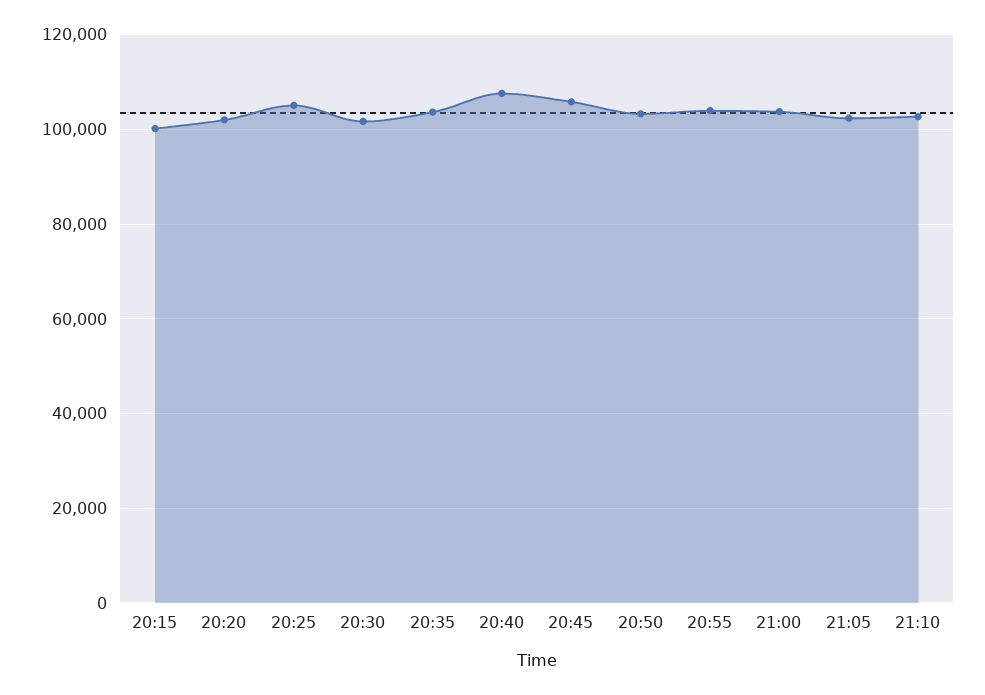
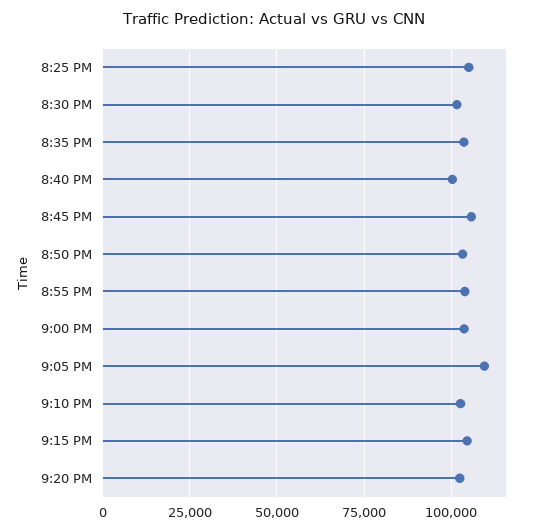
20:15: 100000 -> none
20:20: 102000 -> none
20:40: 108000 -> 100000
21:05: 102000 -> 110000
9:15 PM: none -> 105000
9:20 PM: none -> 102500

